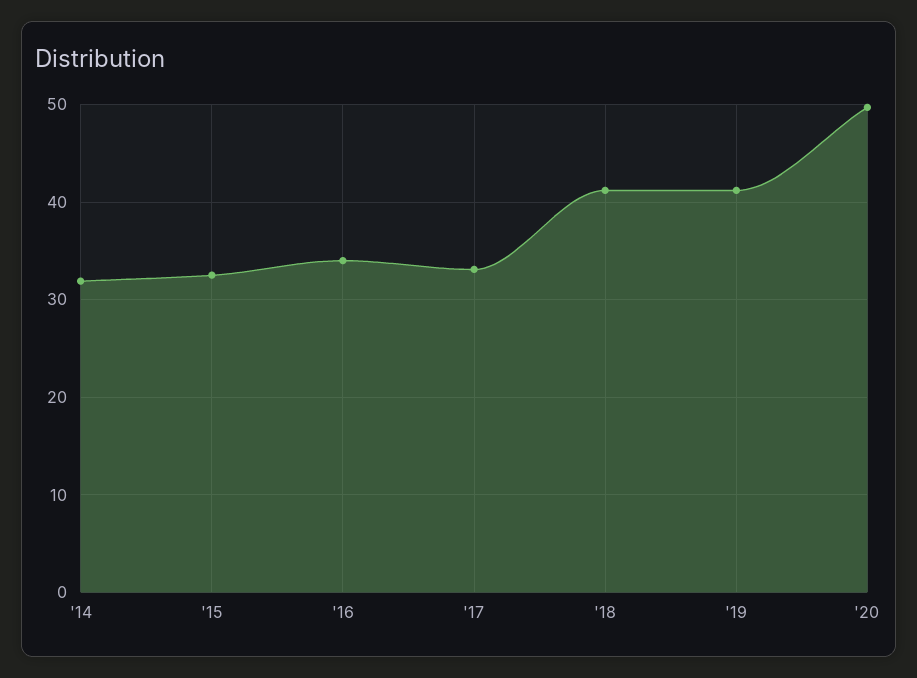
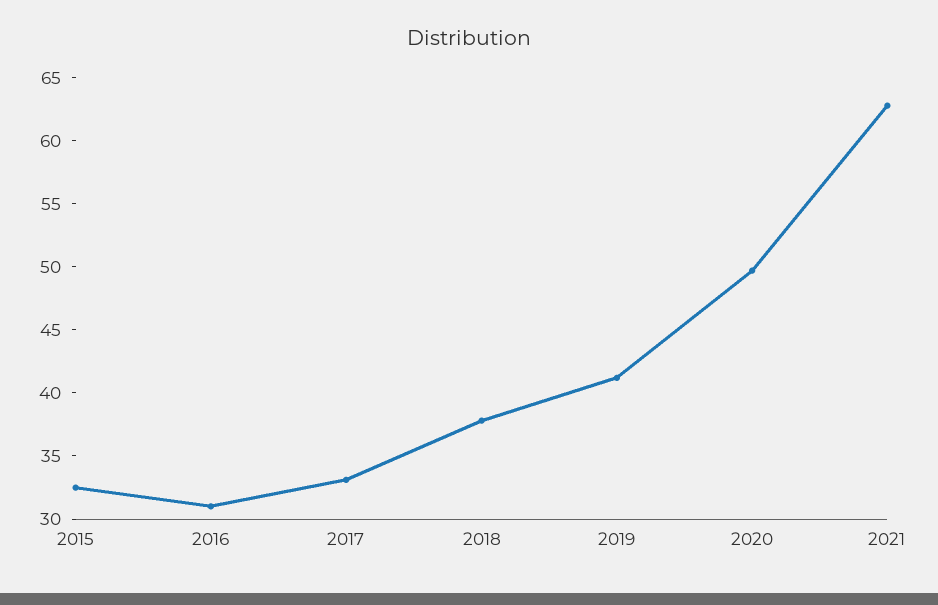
'14: 32 -> none
'16: 34 -> 31
'18: 41 -> 38
2021: none -> 63

